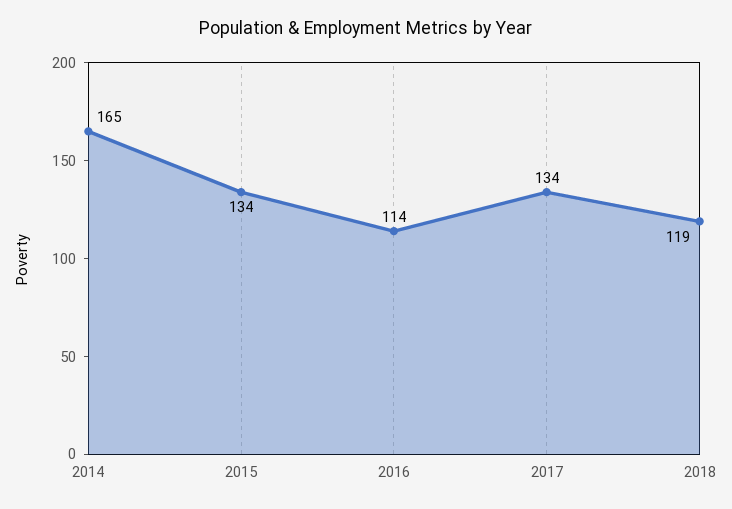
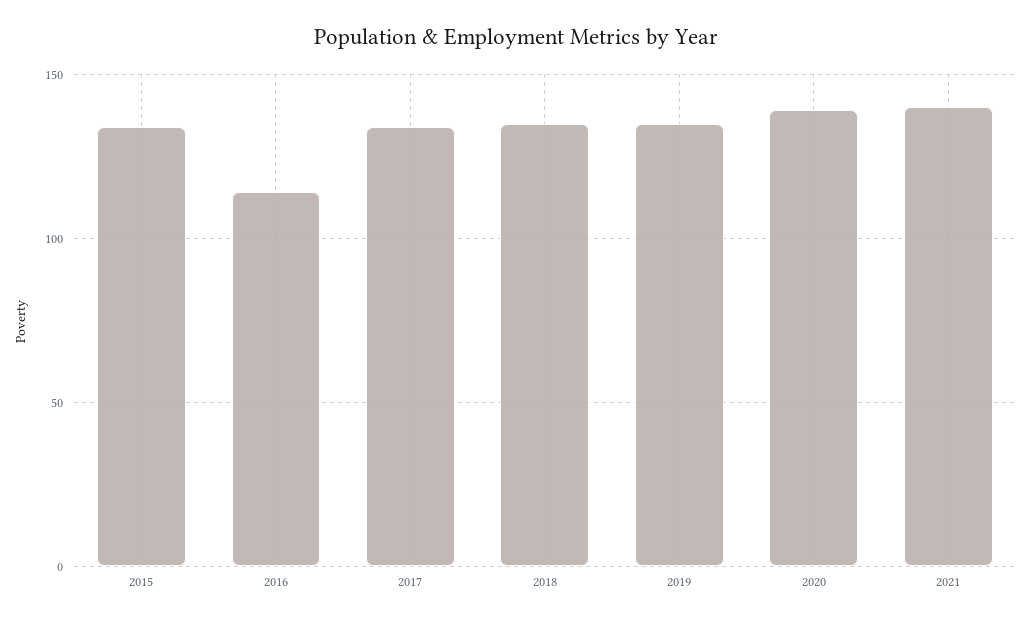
2014: 165 -> none
2018: 119 -> 135
2019: none -> 135
2020: none -> 140
2021: none -> 140

